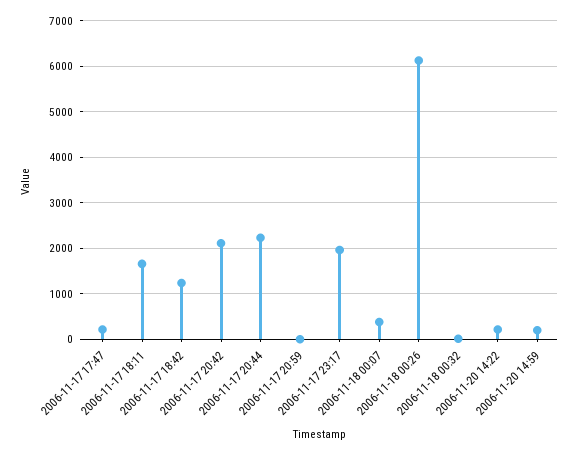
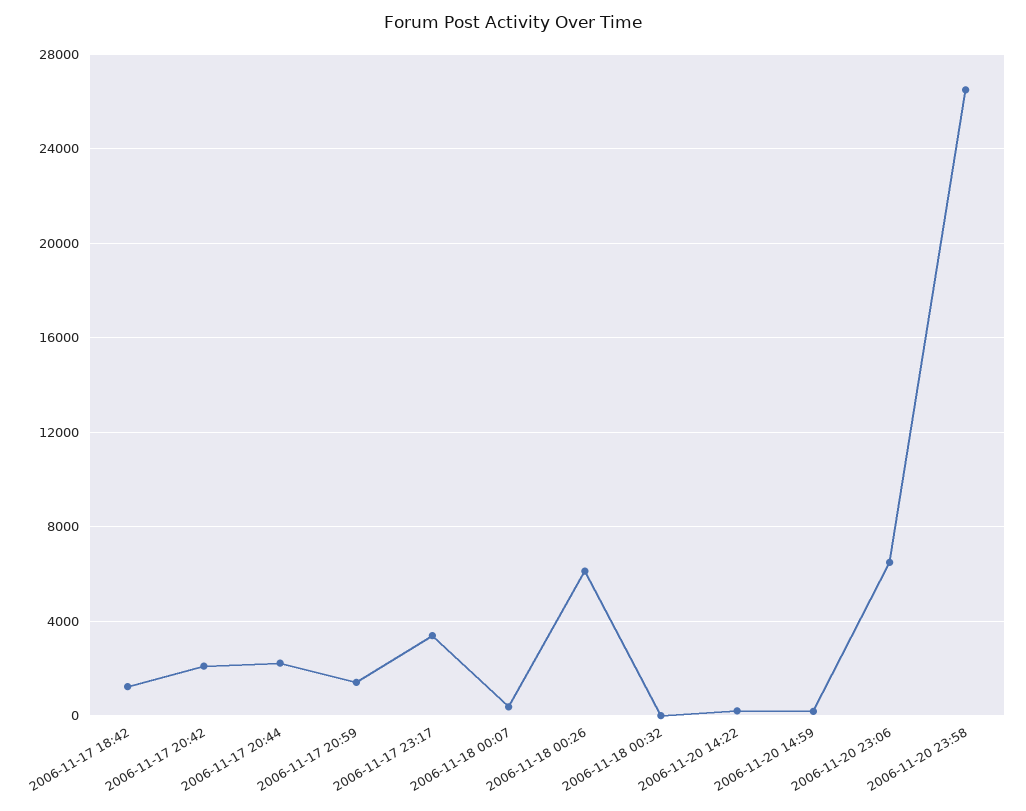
2006-11-17 17:47: 200 -> none
2006-11-17 18:11: 1600 -> none
2006-11-17 20:59: 0 -> 1500
2006-11-17 23:17: 2000 -> 3500
2006-11-20 23:06: none -> 6500
2006-11-20 23:58: none -> 26500

